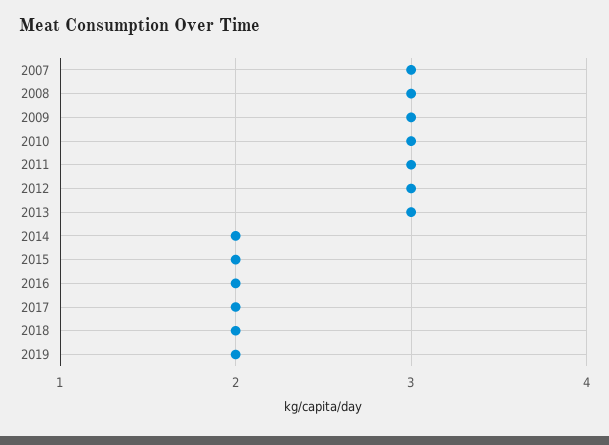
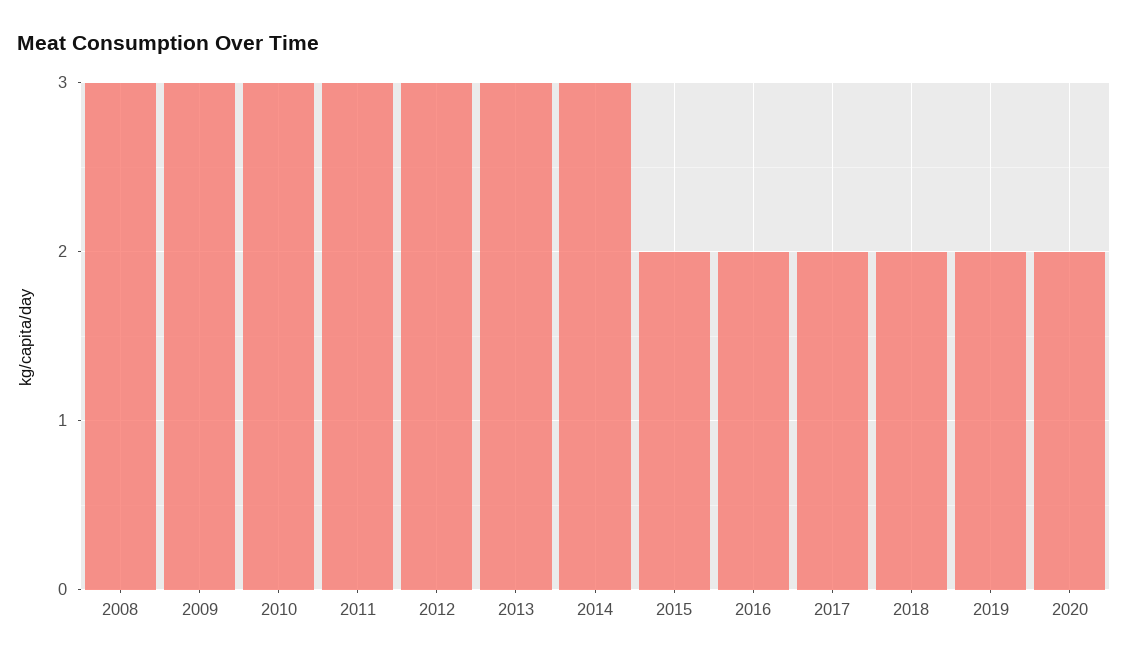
2007: 3 -> none
2014: 2 -> 3
2020: none -> 2

